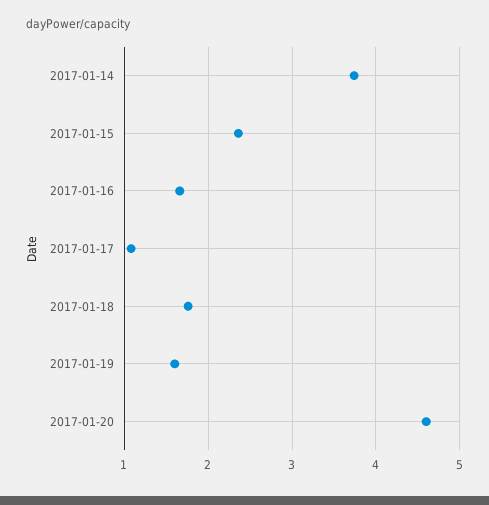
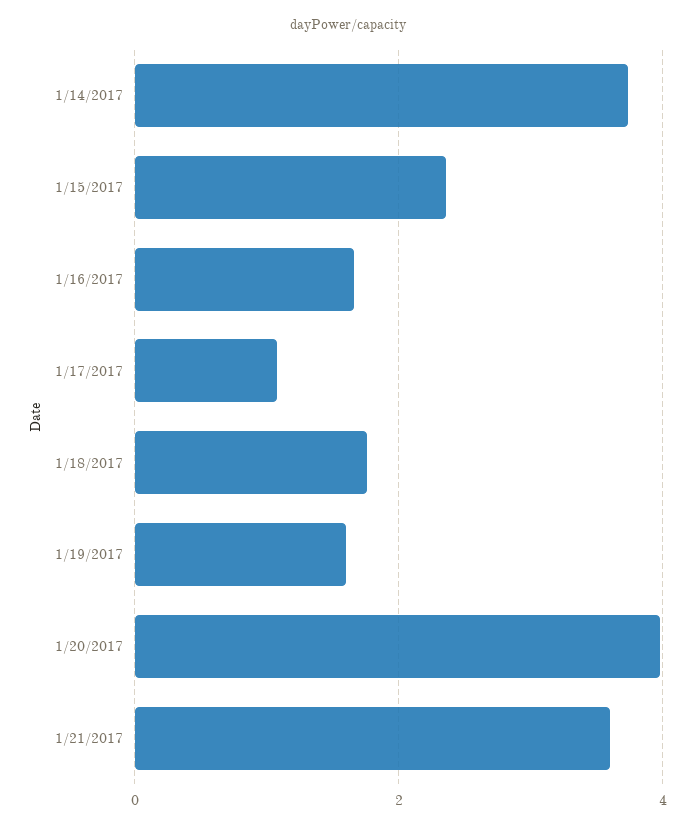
2017-01-20: 4.6 -> 4
1/21/2017: none -> 3.6

